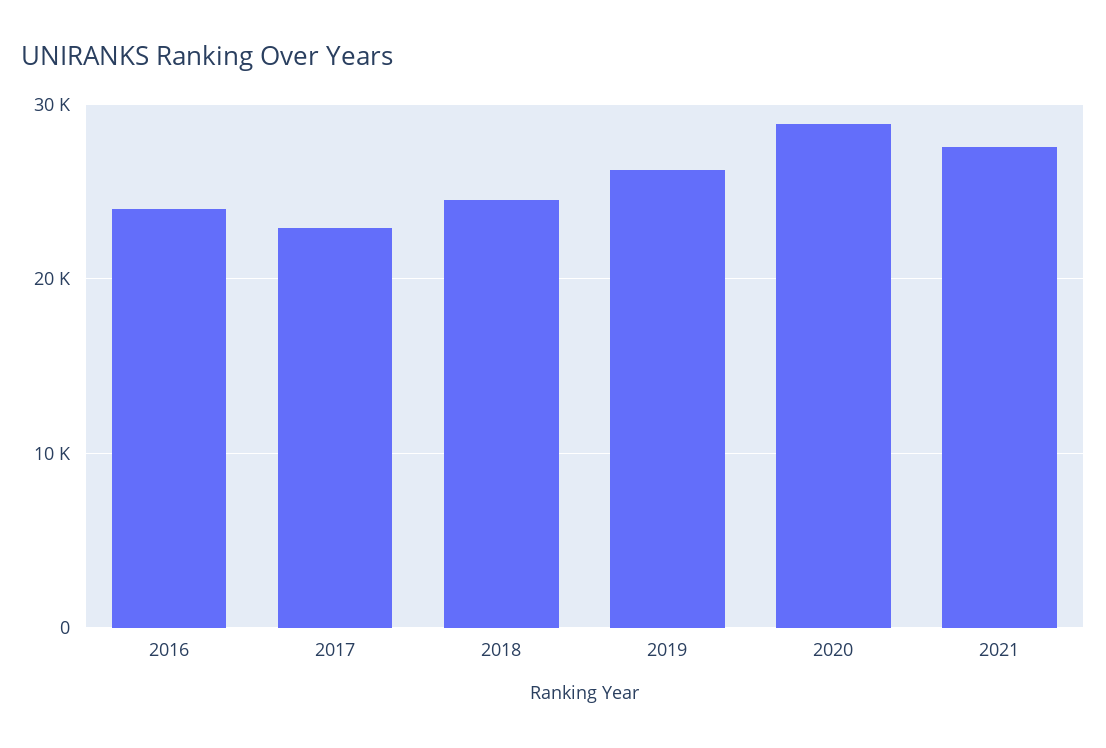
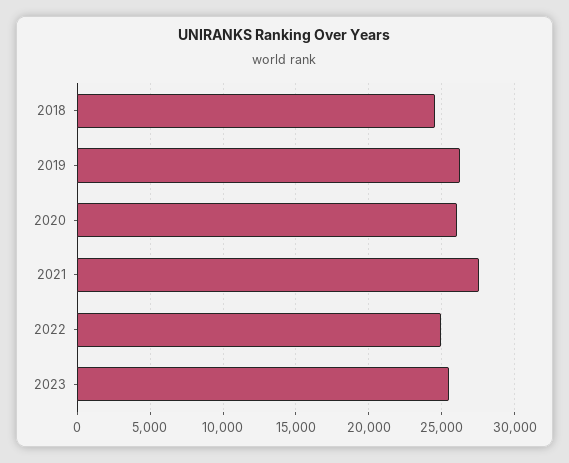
2016: 24000 -> none
2017: 23000 -> none
2020: 29000 -> 26000
2022: none -> 25000
2023: none -> 25500

